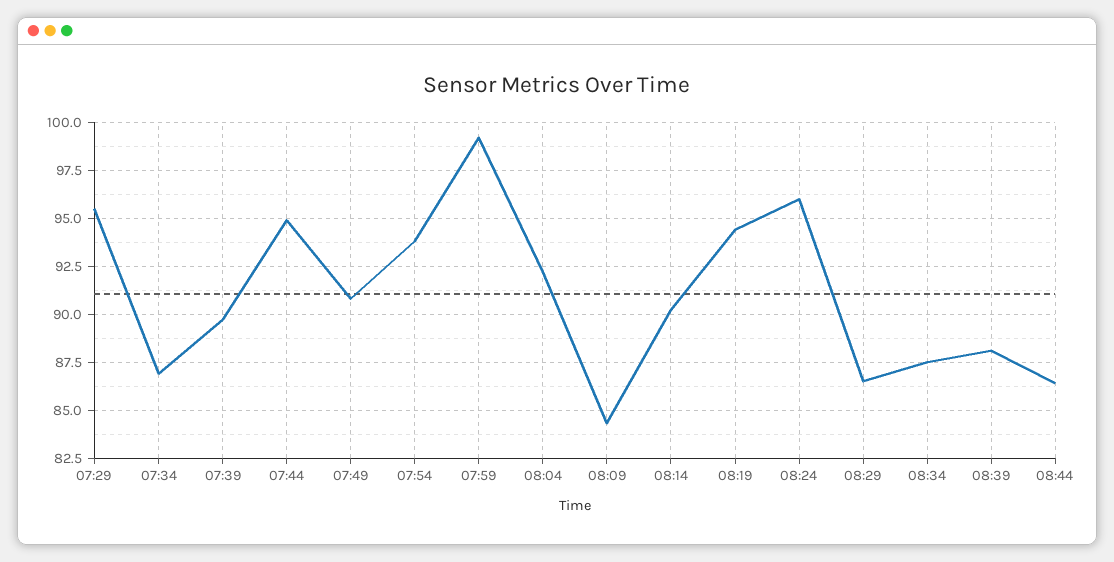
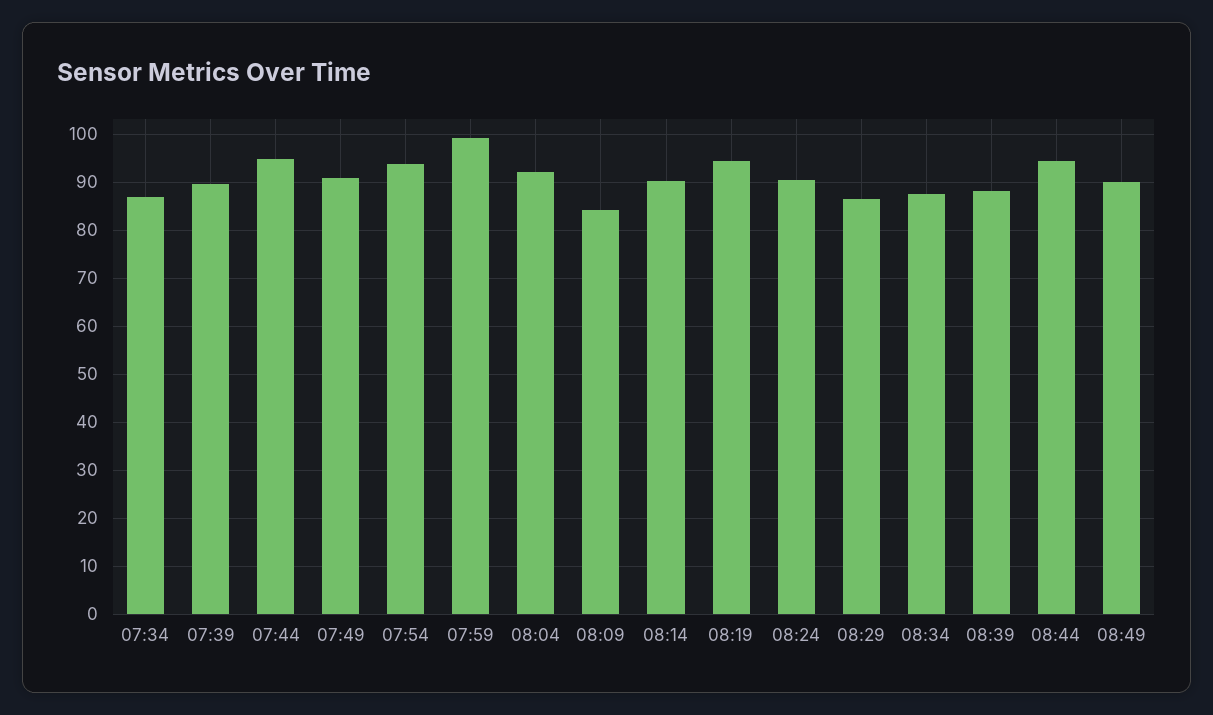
07:29: 95.5 -> none
08:24: 96 -> 90
08:44: 86.5 -> 94
08:49: none -> 90

